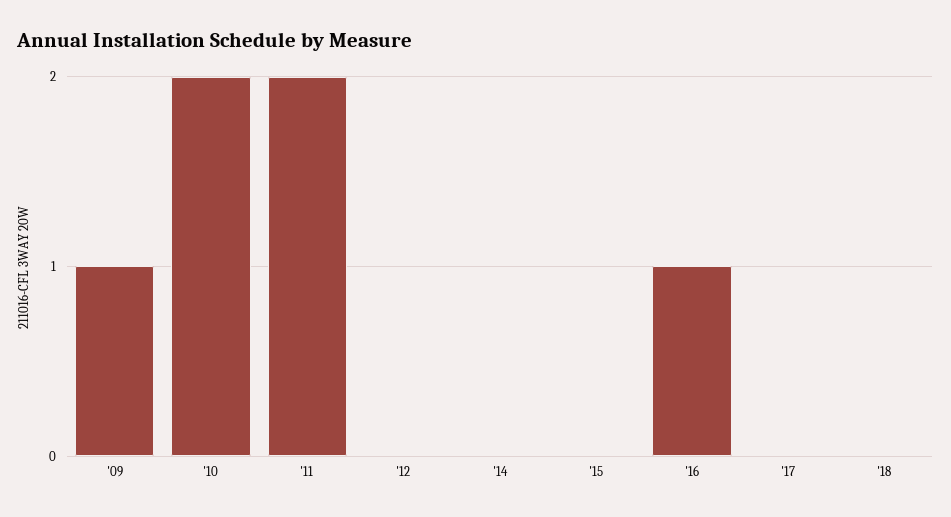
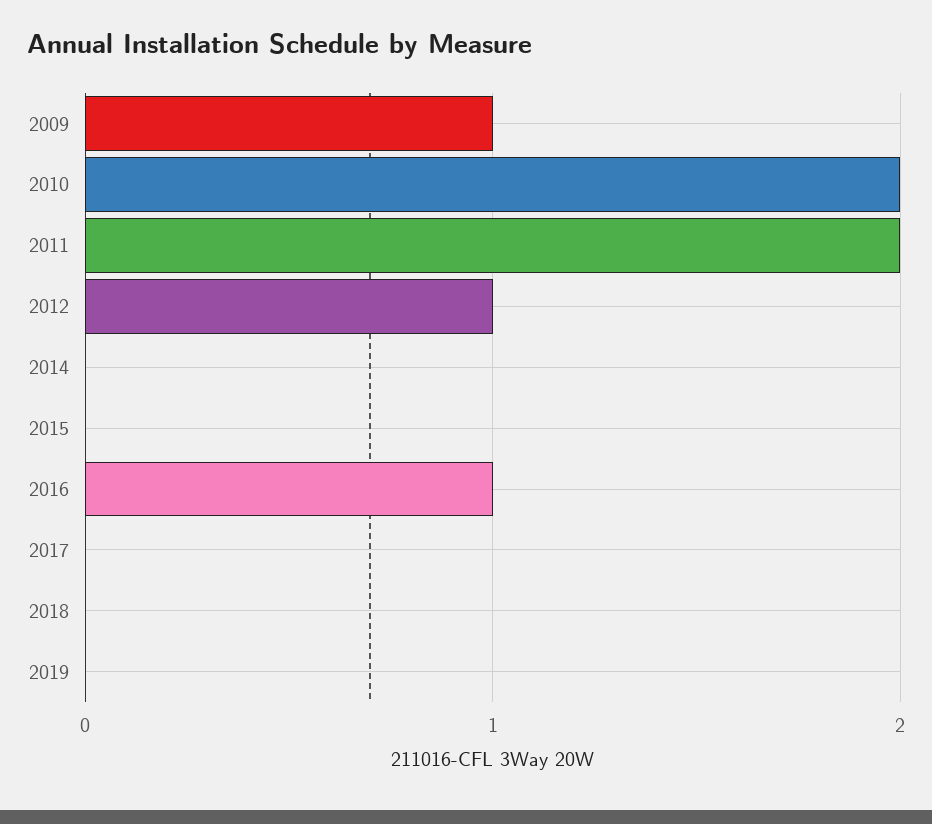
'12: 0 -> 1
2019: none -> 0

